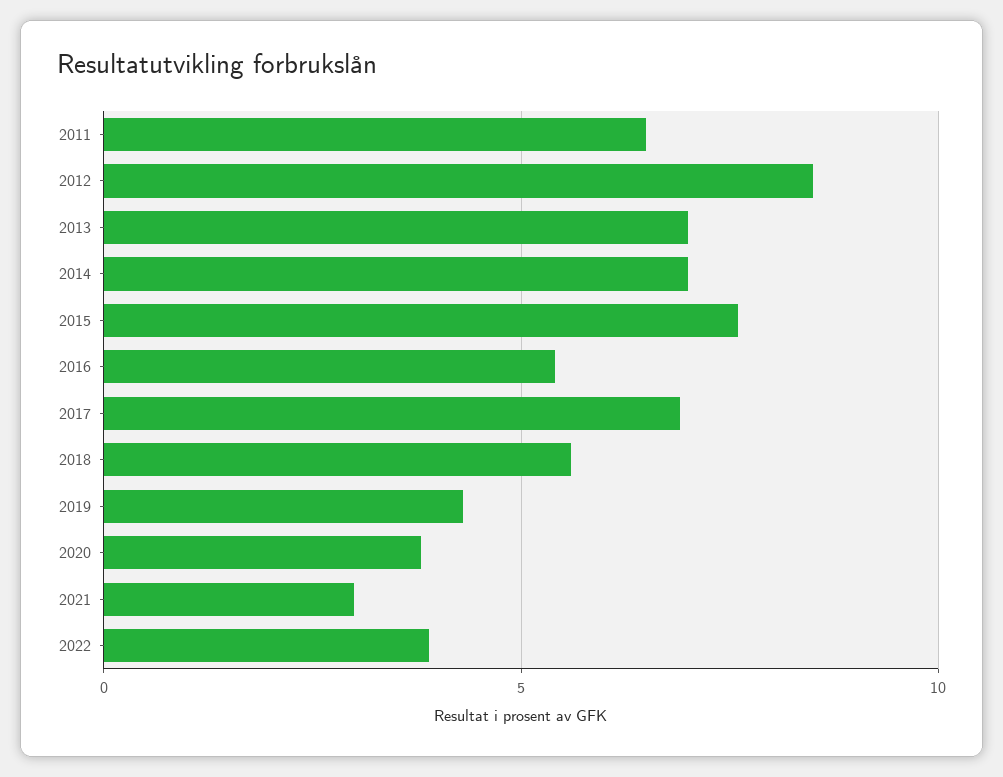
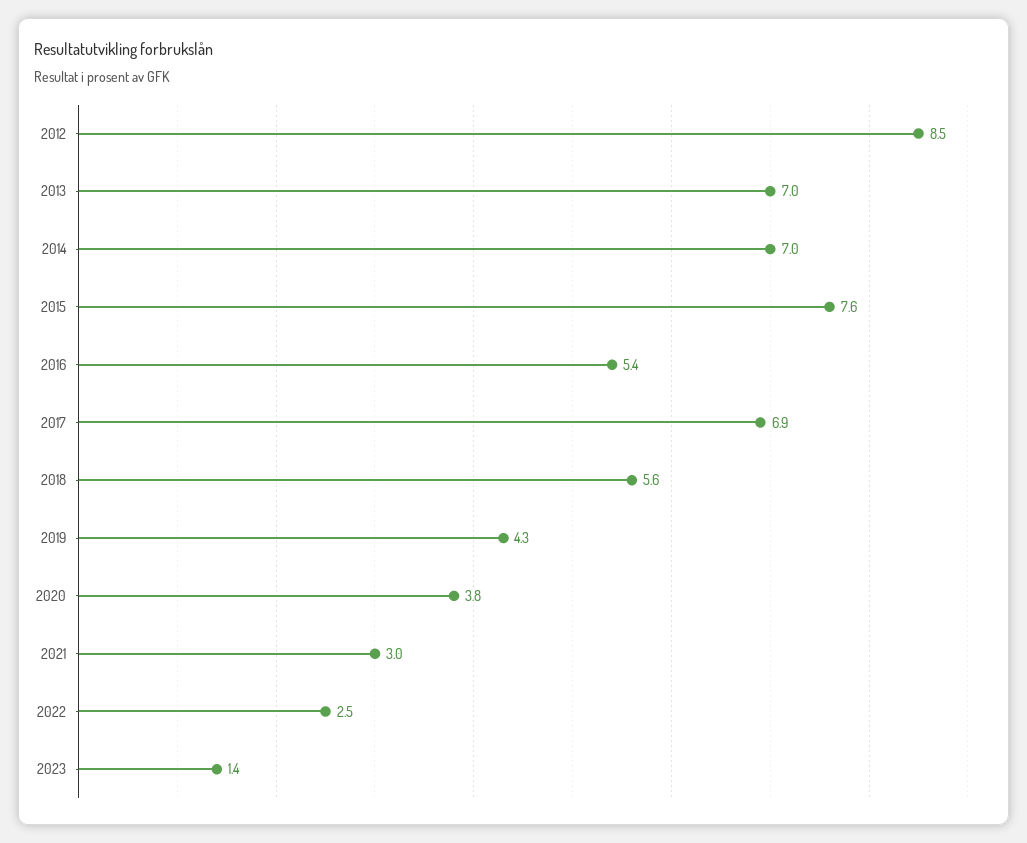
2011: 6.5 -> none
2022: 4 -> 2.5
2023: none -> 1.4

